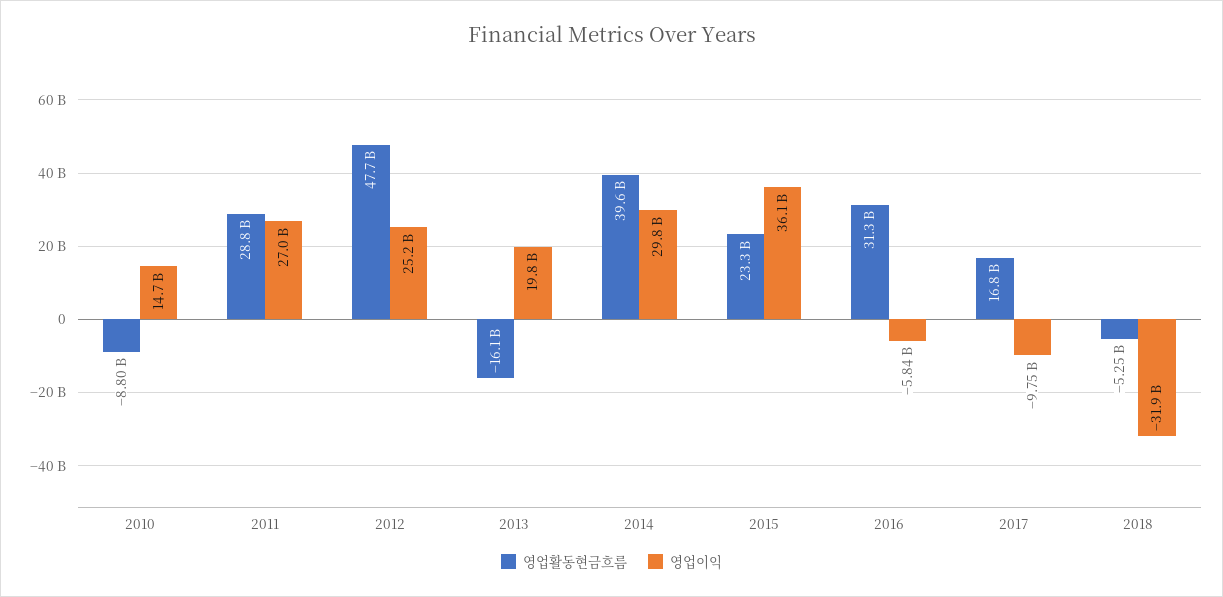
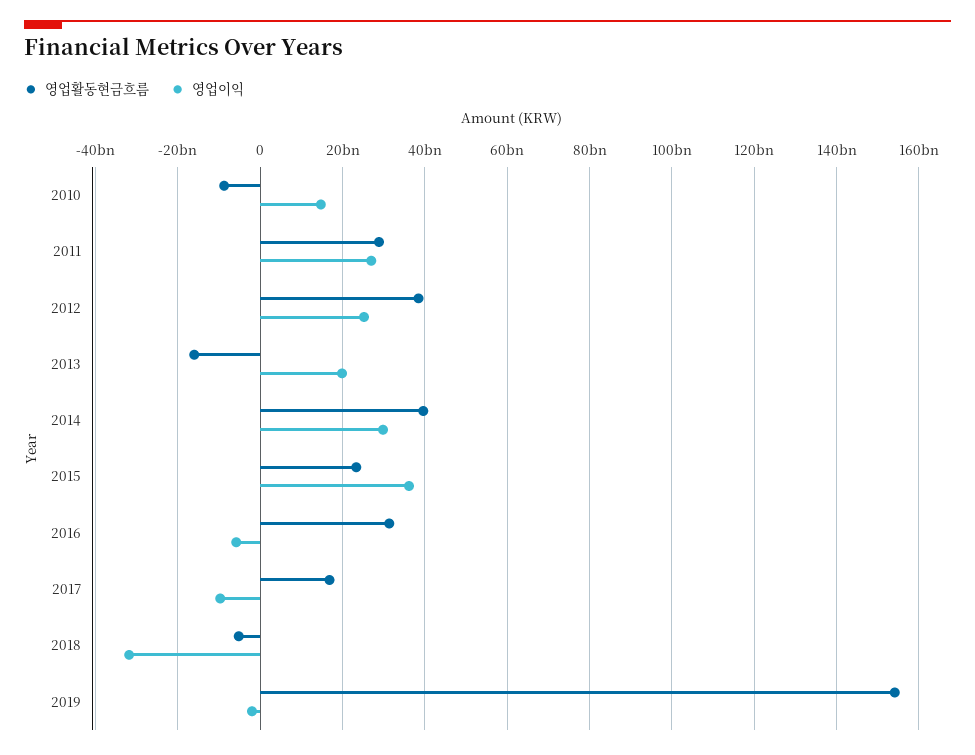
영업활동현금흐름, 2012: 47700000000 -> 38000000000
영업활동현금흐름, 2019: none -> 154000000000
영업이익, 2019: none -> -2000000000

